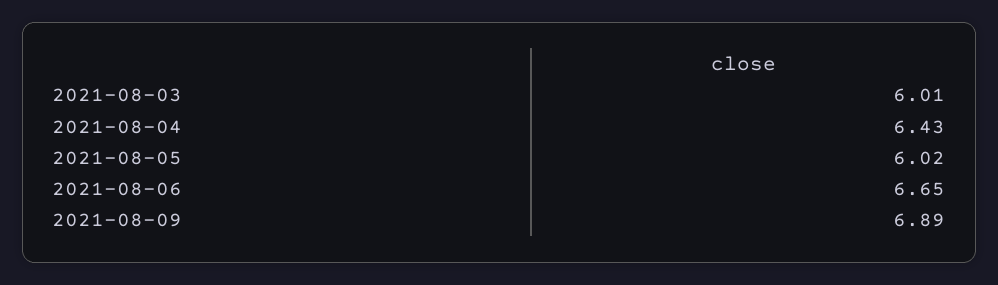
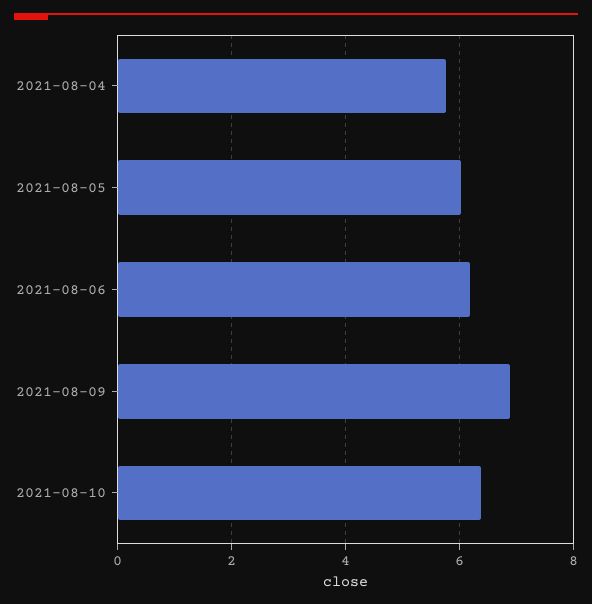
2021-08-03: 6.01 -> none
2021-08-04: 6.43 -> 5.8
2021-08-06: 6.65 -> 6.2
2021-08-10: none -> 6.4

